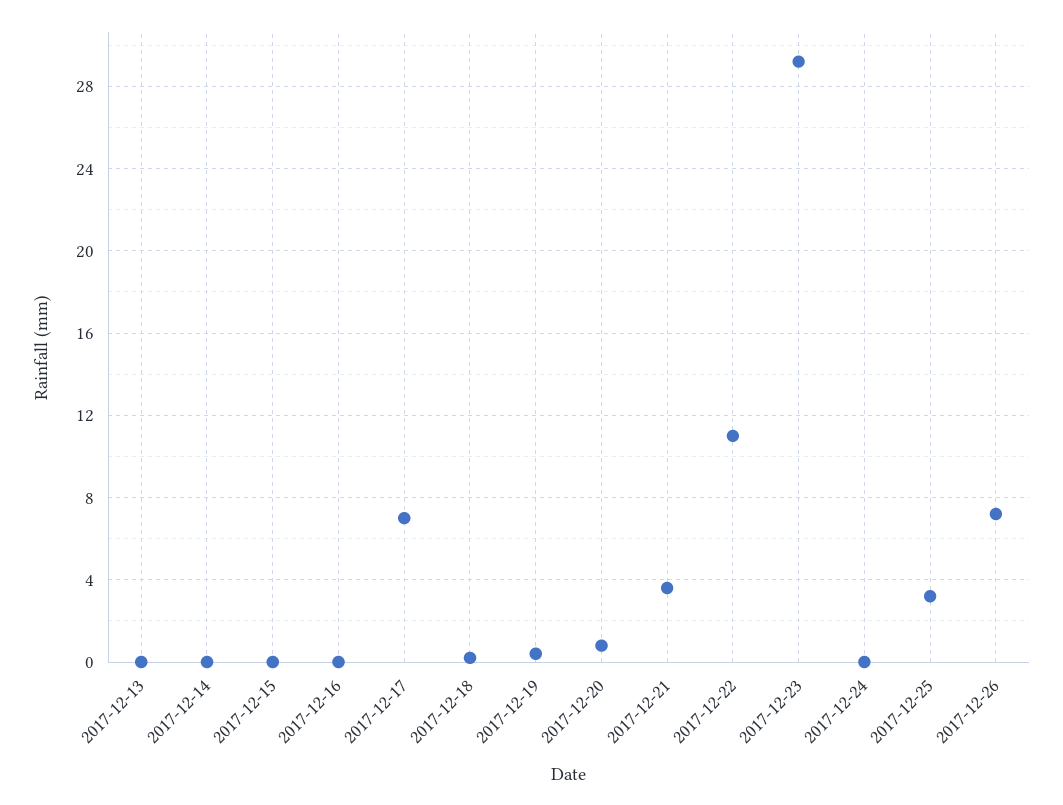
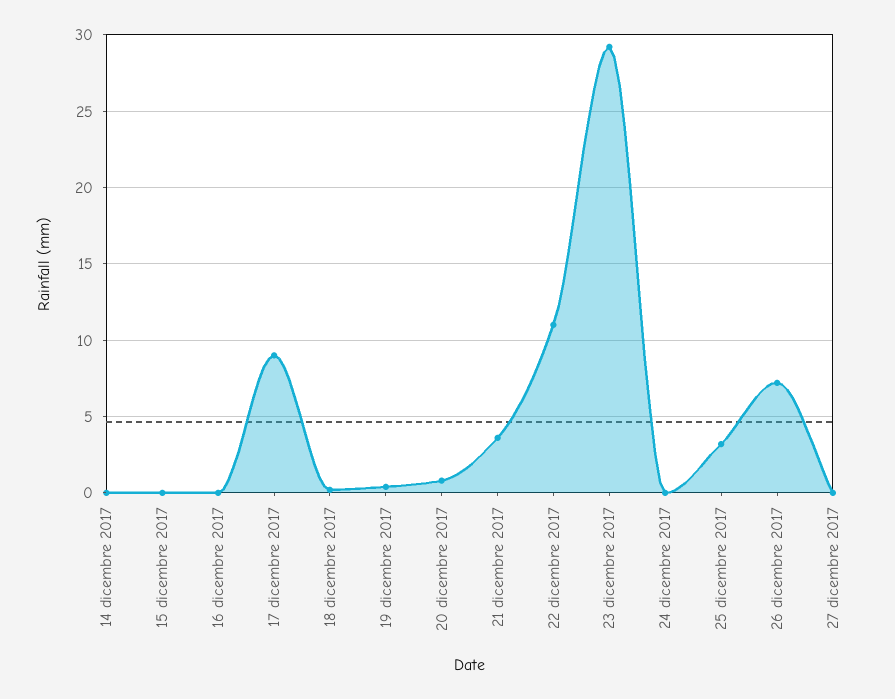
2017-12-13: 0 -> none
2017-12-17: 7 -> 9
27 dicembre 2017: none -> 0

